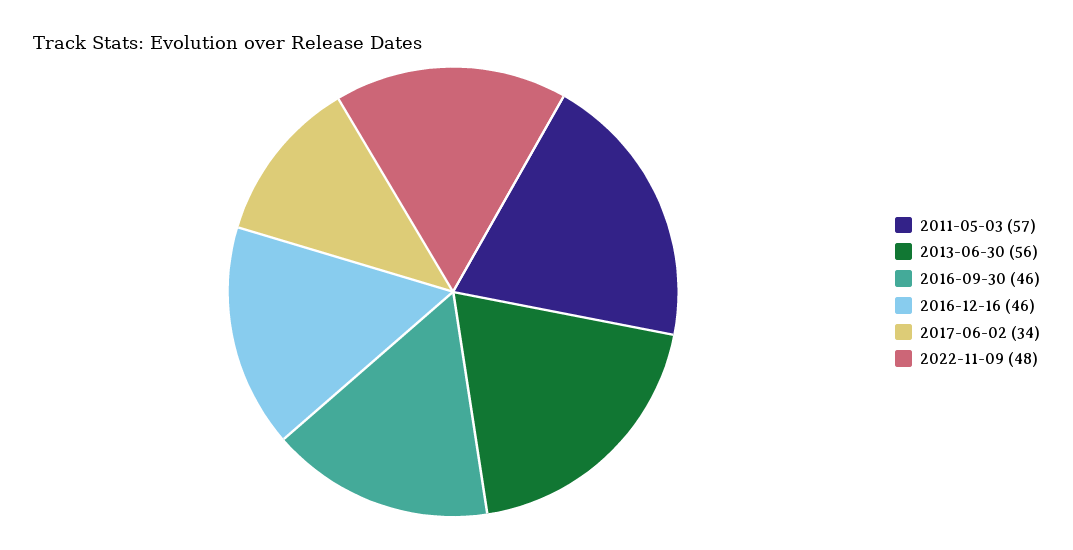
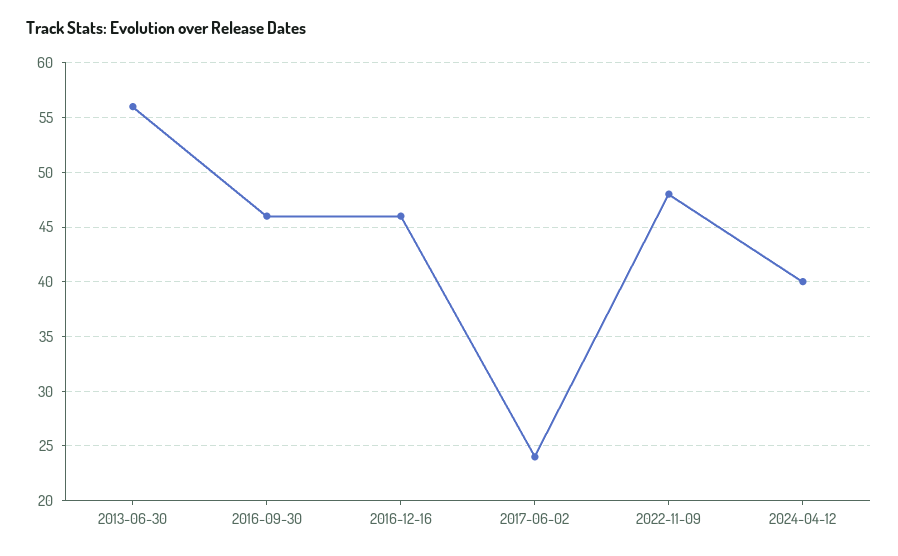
2011-05-03: 57 -> none
2017-06-02: 34 -> 24
2024-04-12: none -> 40

